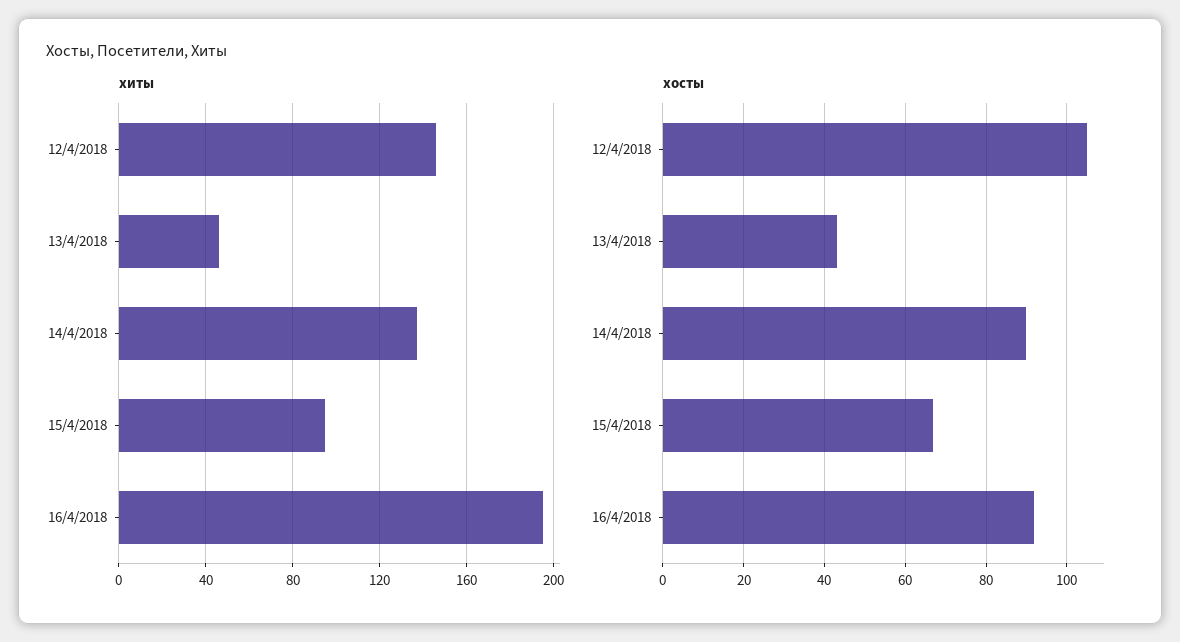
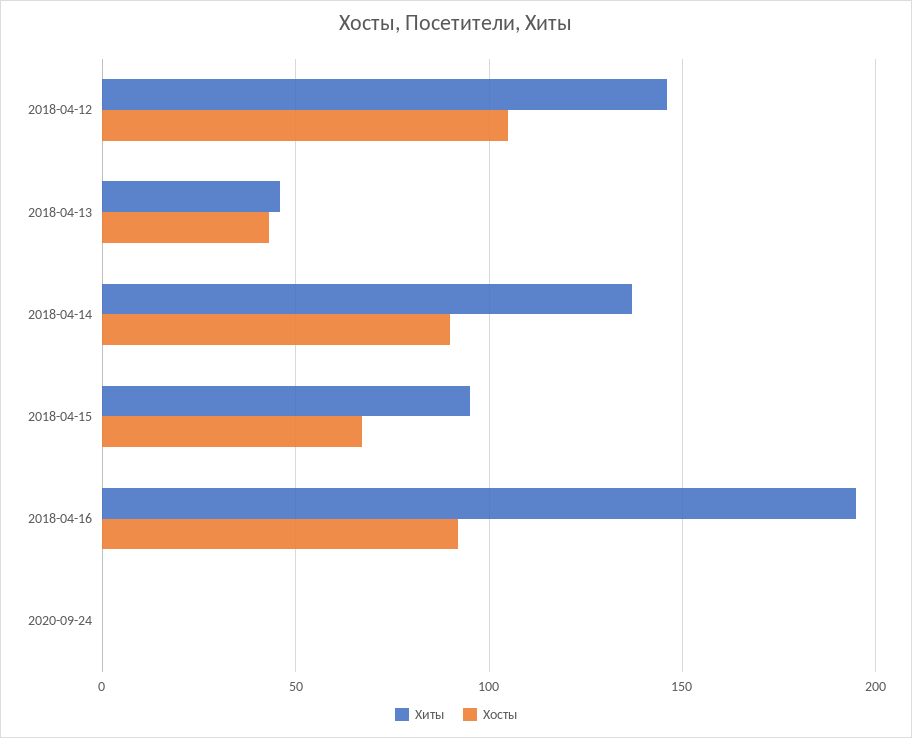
хиты, 2020-09-24: none -> 0
хосты, 2020-09-24: none -> 0

